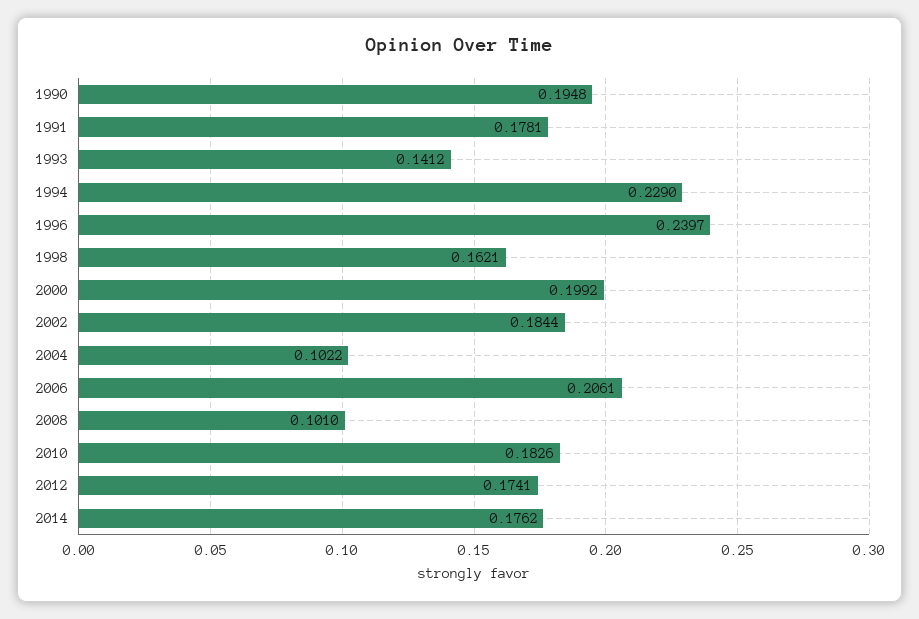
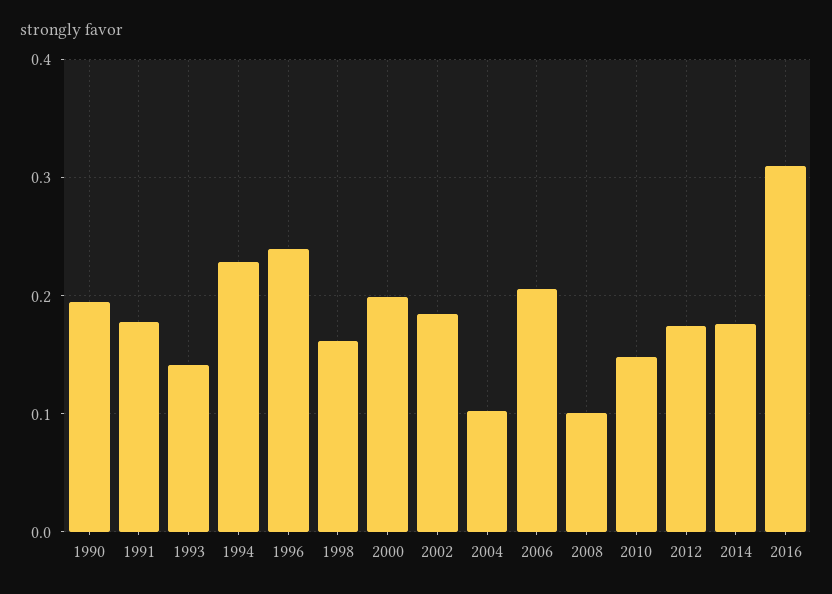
2010: 0.1826 -> 0.15
2016: none -> 0.31

